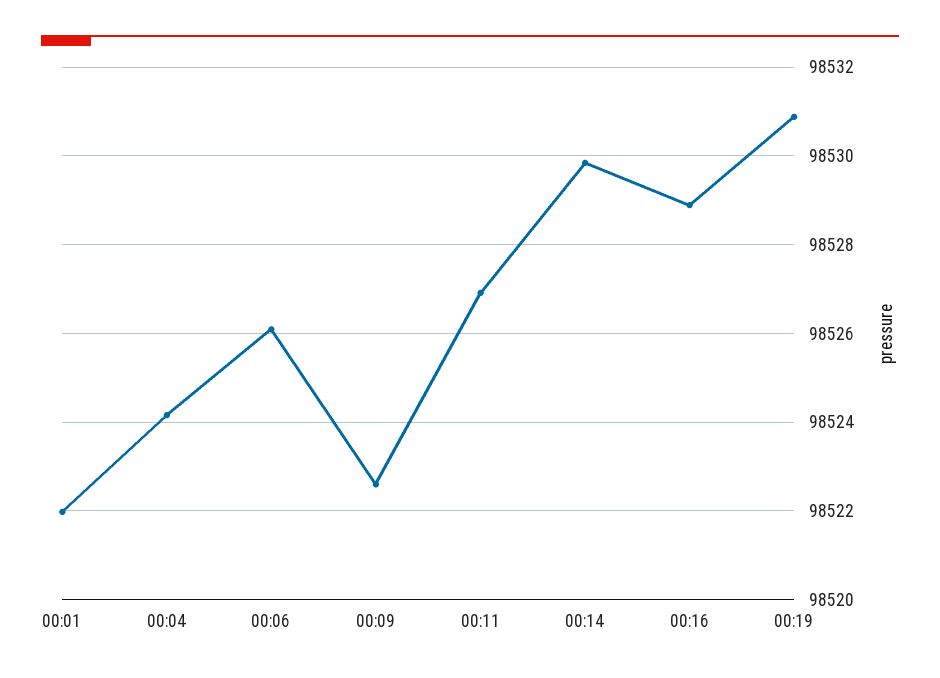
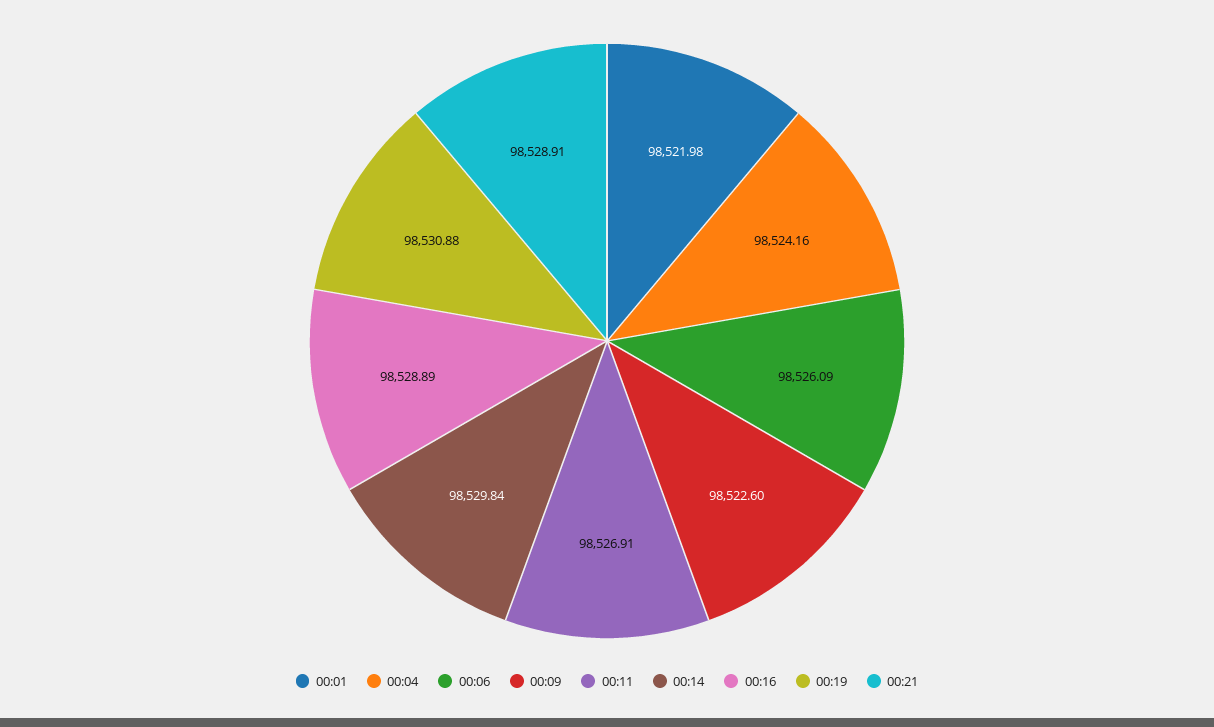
00:21: none -> 98528.91

